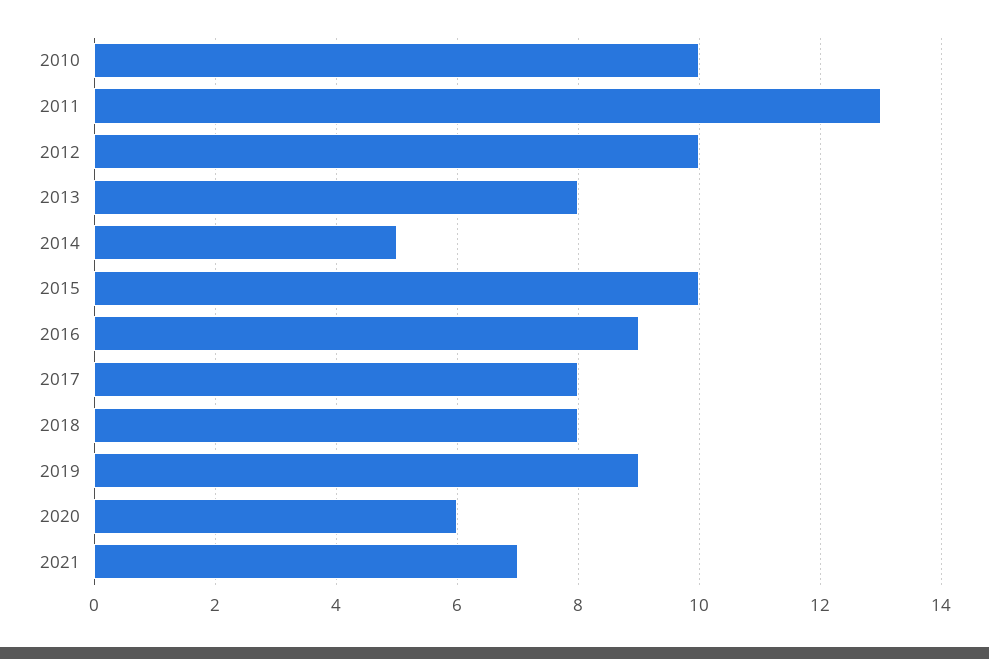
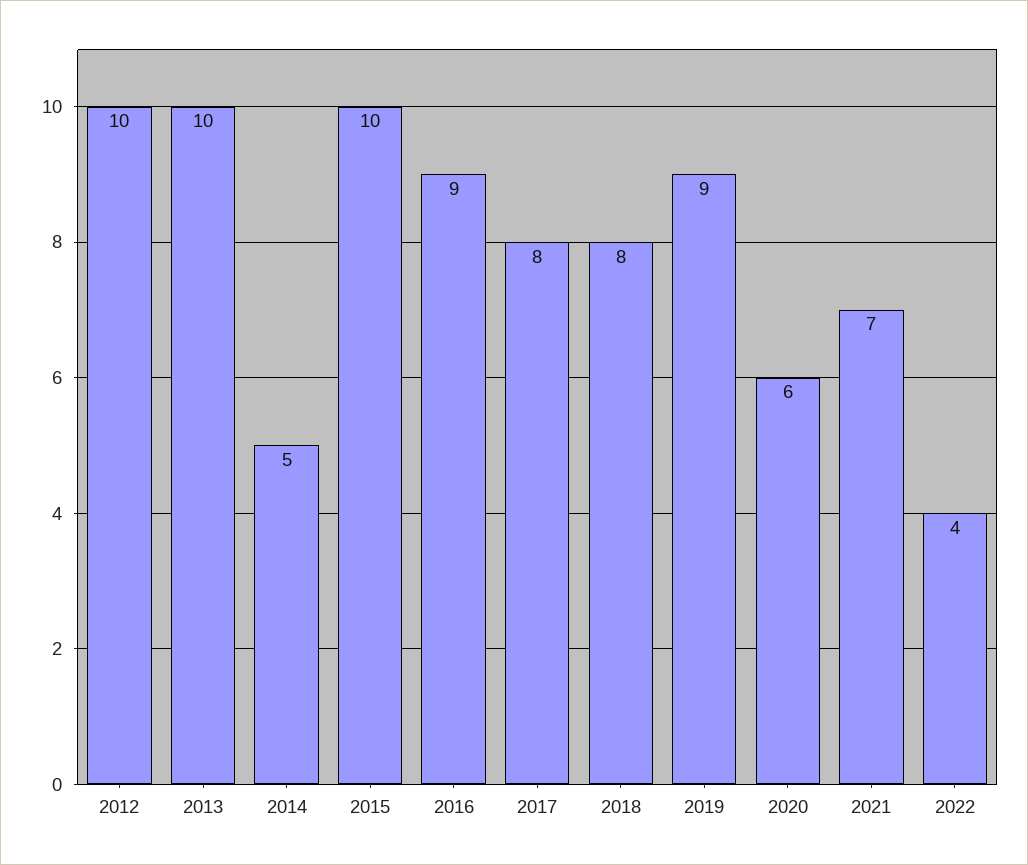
2010: 10 -> none
2011: 13 -> none
2013: 8 -> 10
2022: none -> 4

